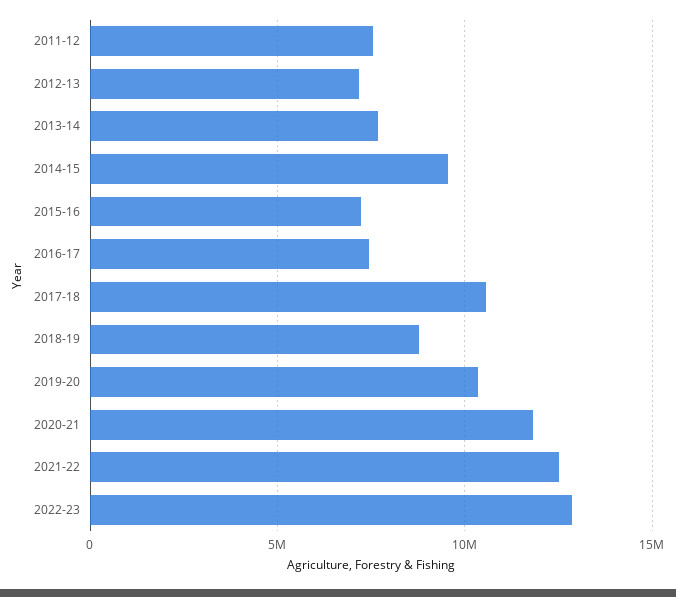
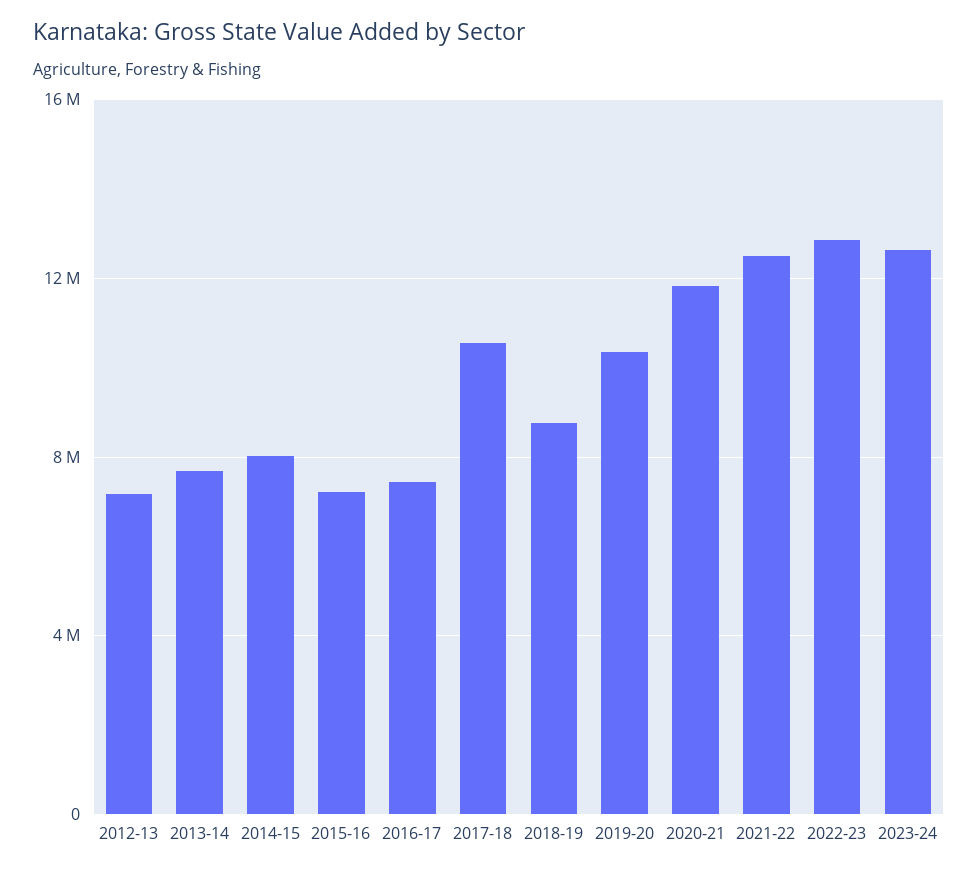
2011-12: 7500000 -> none
2014-15: 9500000 -> 8000000
2023-24: none -> 12500000

